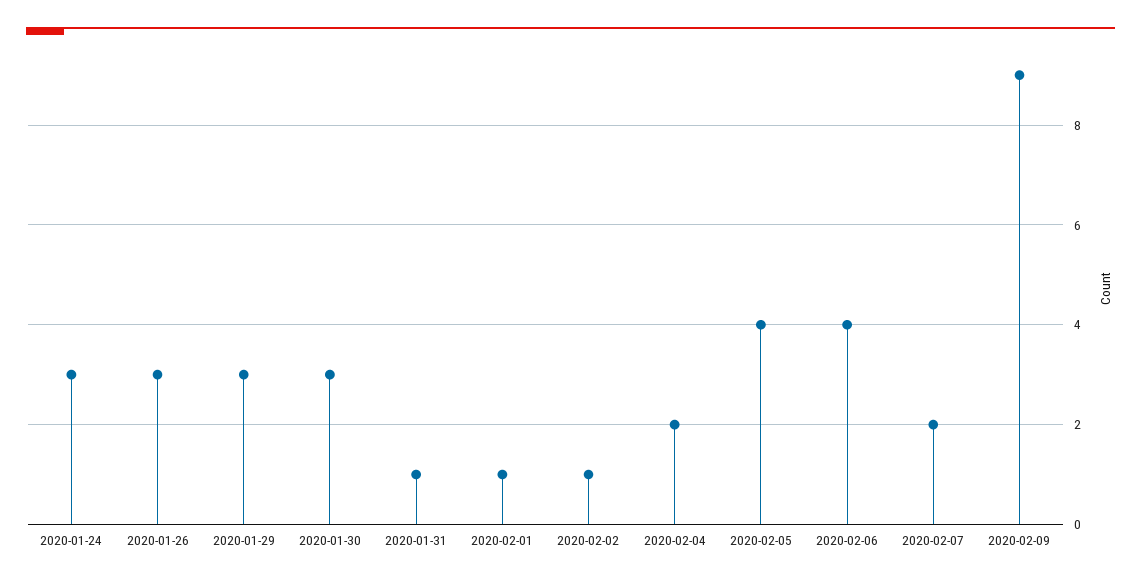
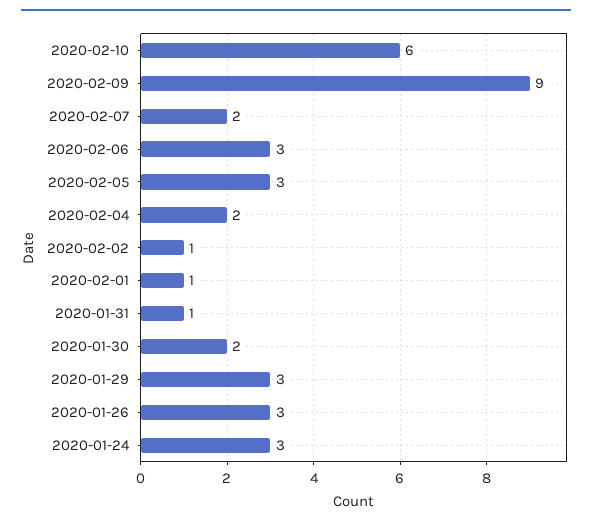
2020-01-30: 3 -> 2
2020-02-05: 4 -> 3
2020-02-06: 4 -> 3
2020-02-10: none -> 6

